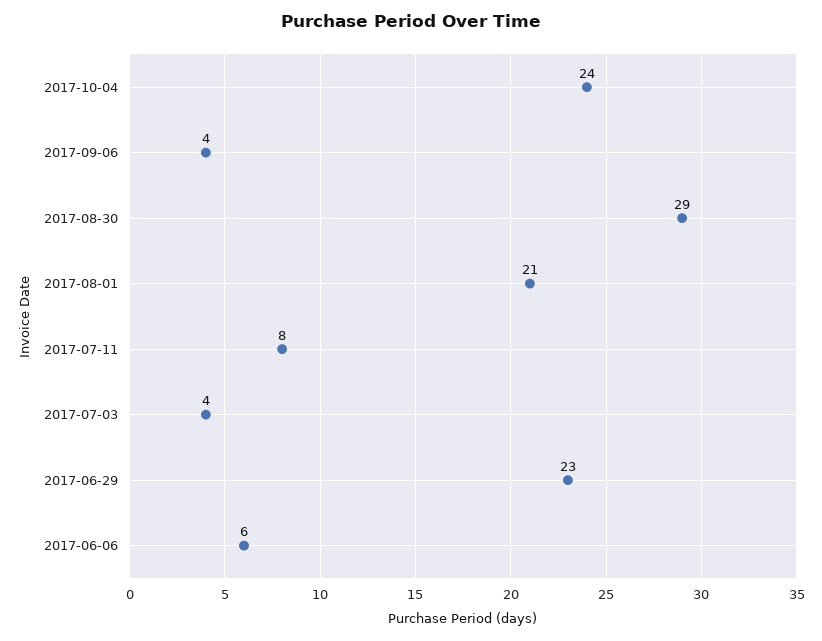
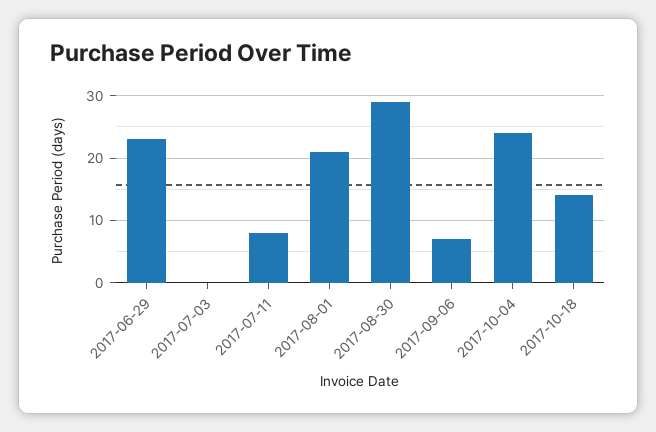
2017-09-06: 4 -> 7
2017-07-03: 4 -> 0
2017-06-06: 6 -> none
2017-10-18: none -> 14

